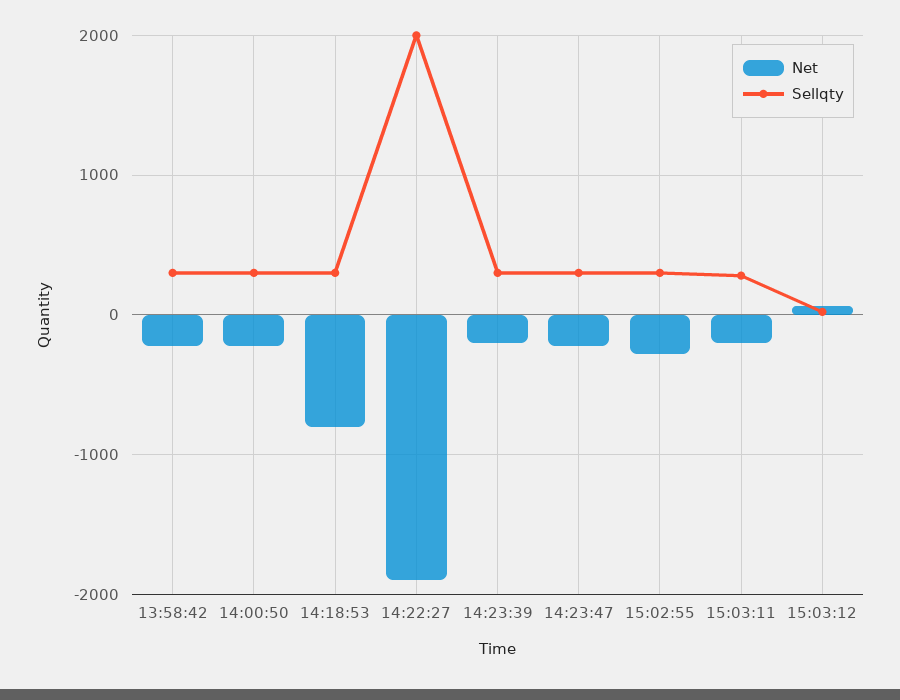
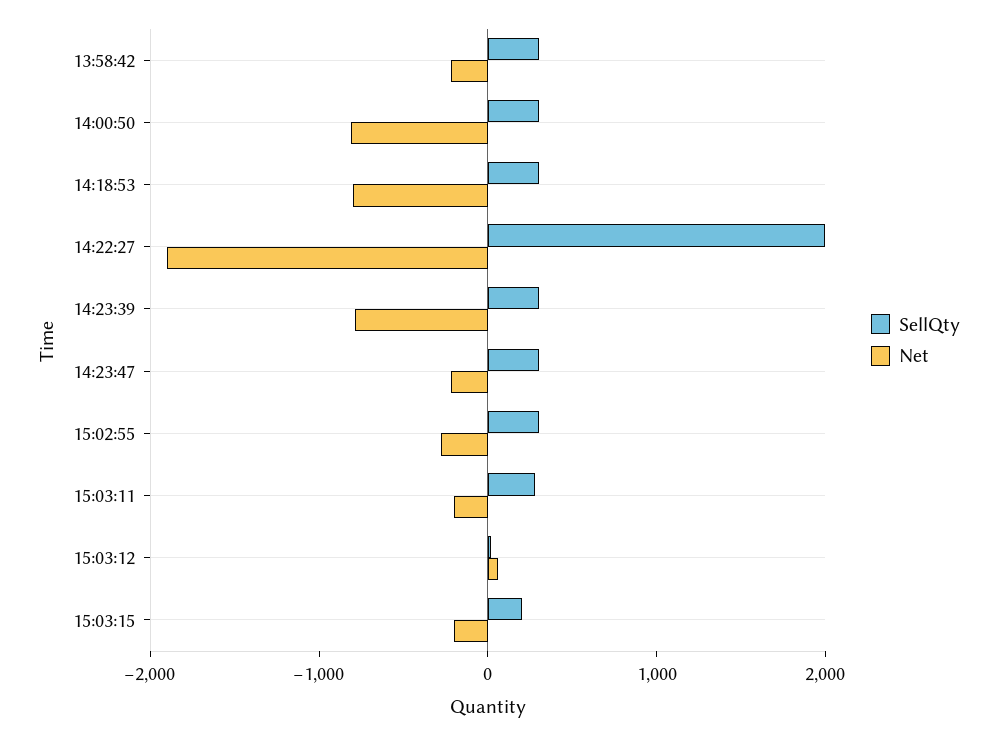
Net, 14:00:50: -200 -> -800
Net, 14:23:39: -200 -> -800
Sellqty, 15:03:15: none -> 200
Net, 15:03:15: none -> -200

